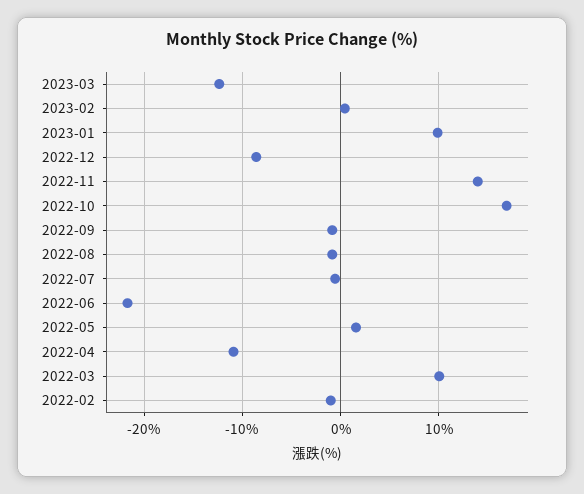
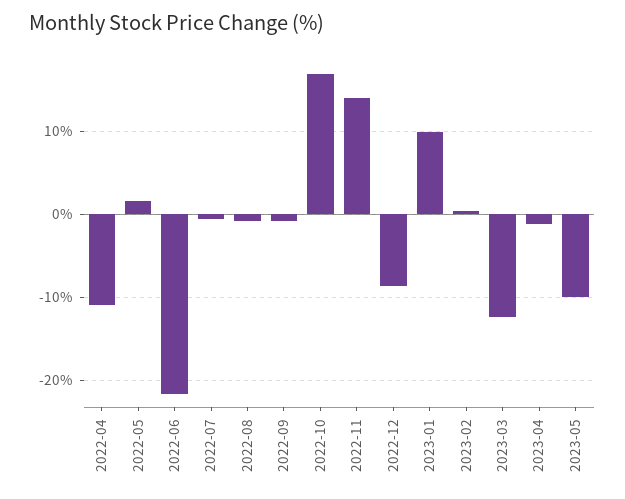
2022-03: 10 -> none
2022-02: -1 -> none
2023-04: none -> -1
2023-05: none -> -10

